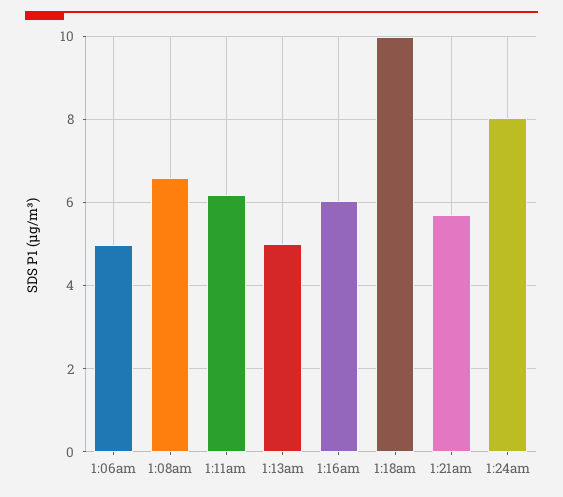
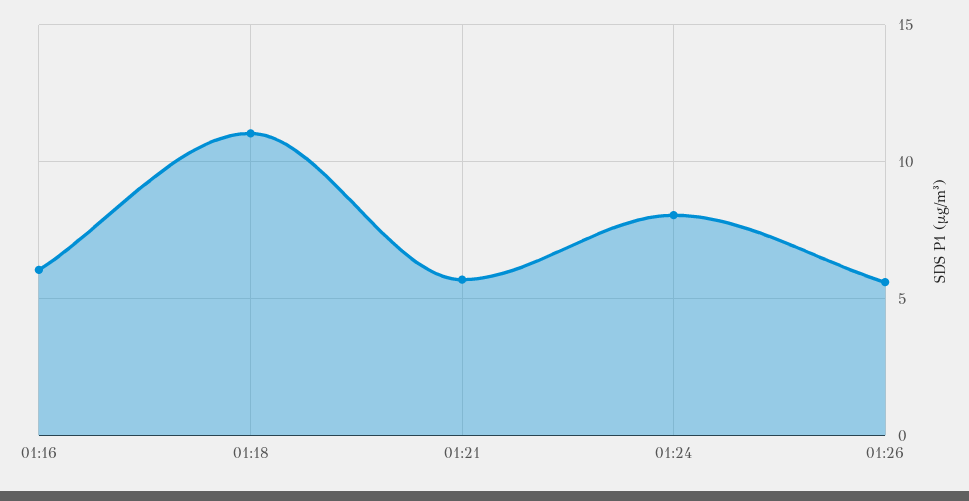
1:06am: 5 -> none
1:08am: 6.6 -> none
1:11am: 6.2 -> none
1:13am: 5 -> none
1:18am: 10 -> 11
01:26: none -> 5.5

